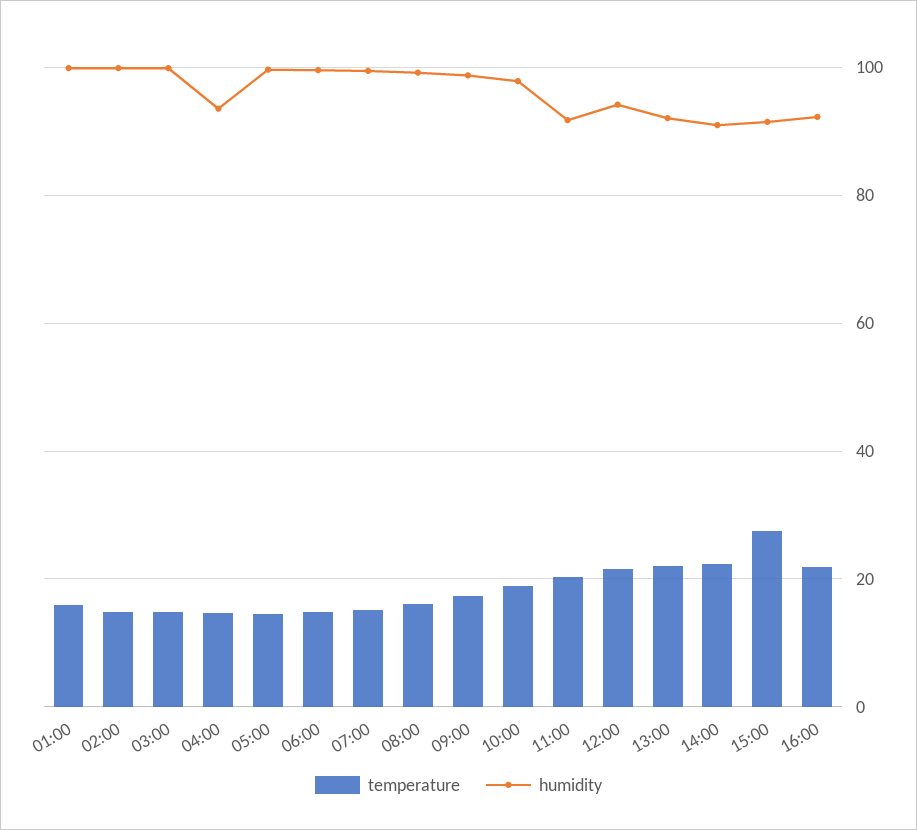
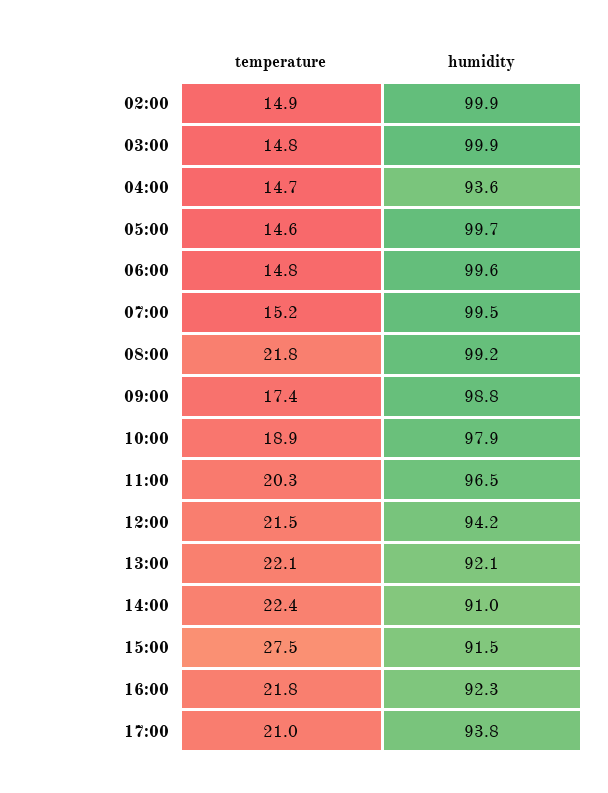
temperature, 01:00: 16 -> none
humidity, 01:00: 100 -> none
temperature, 08:00: 16 -> 21.8
humidity, 11:00: 92 -> 96.5
temperature, 17:00: none -> 21
humidity, 17:00: none -> 93.8

